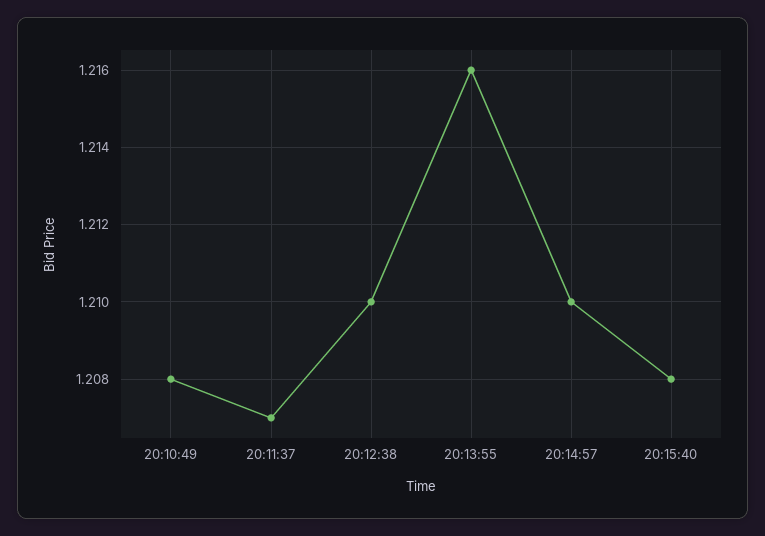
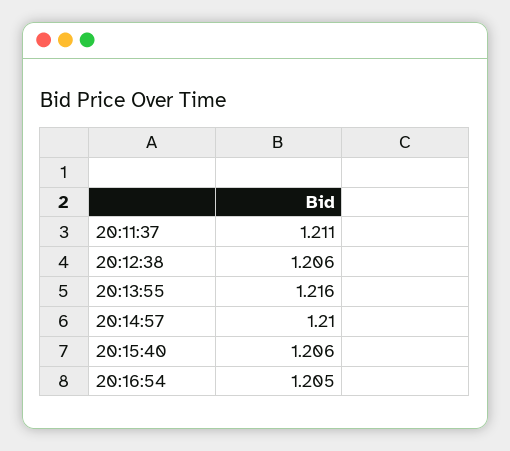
20:10:49: 1.208 -> none
20:11:37: 1.207 -> 1.211
20:12:38: 1.21 -> 1.206
20:15:40: 1.208 -> 1.206
20:16:54: none -> 1.205

